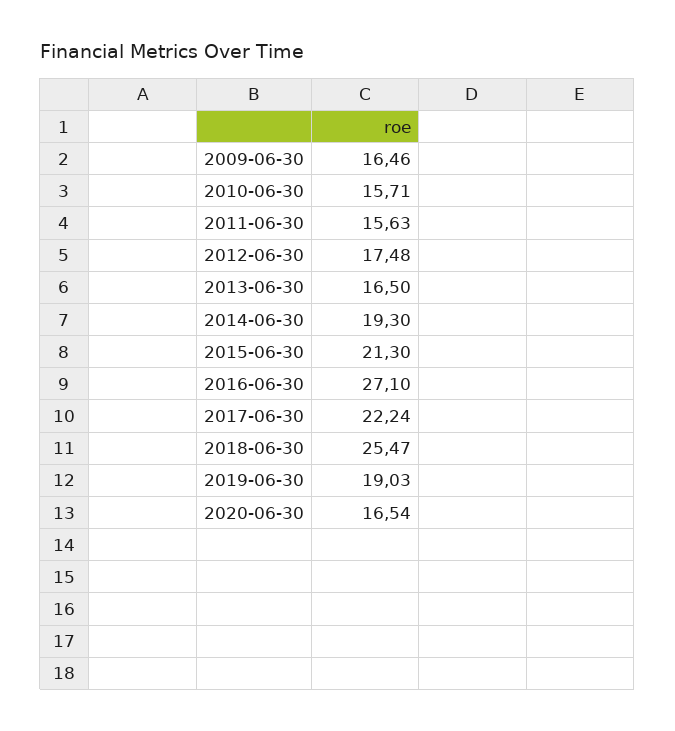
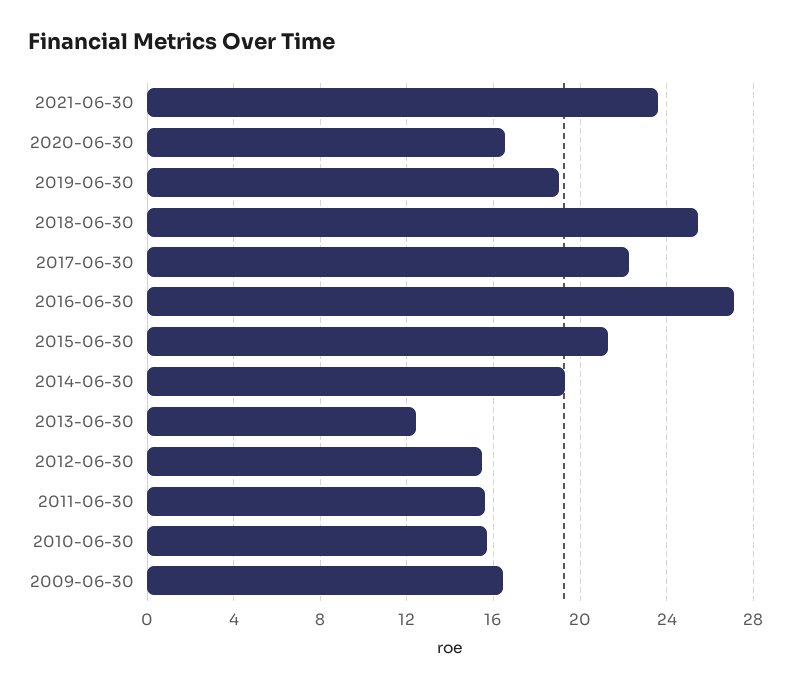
2012-06-30: 17.48 -> 15.5
2013-06-30: 16.5 -> 12.5
2021-06-30: none -> 23.5

